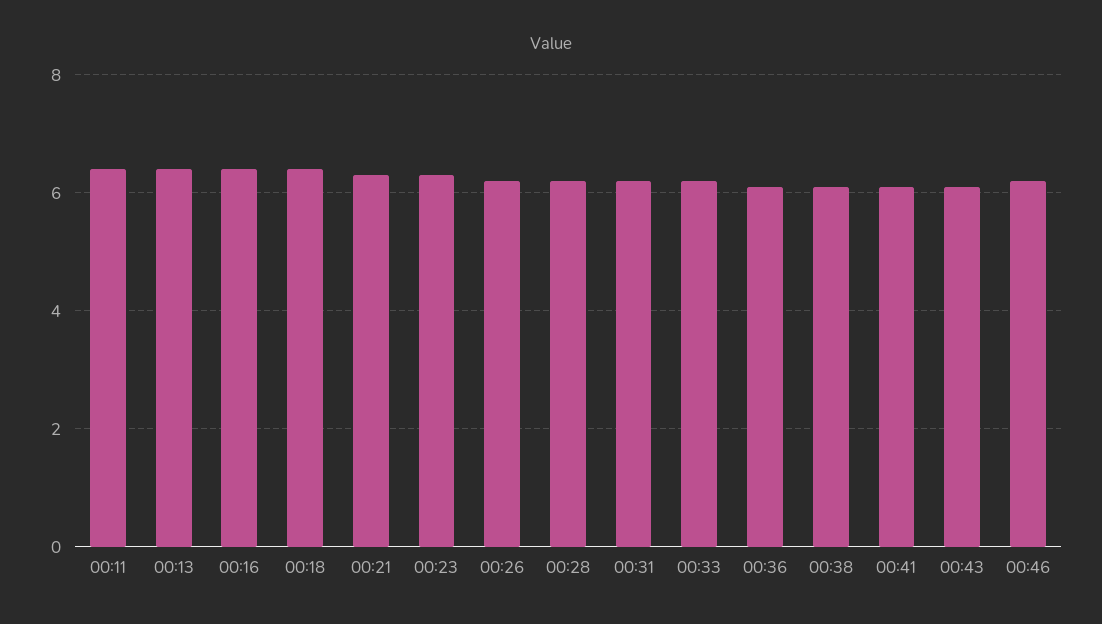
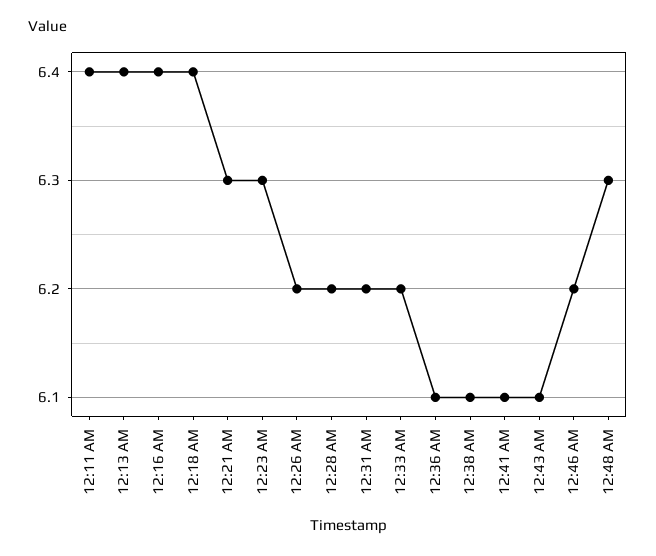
12:48 AM: none -> 6.3

